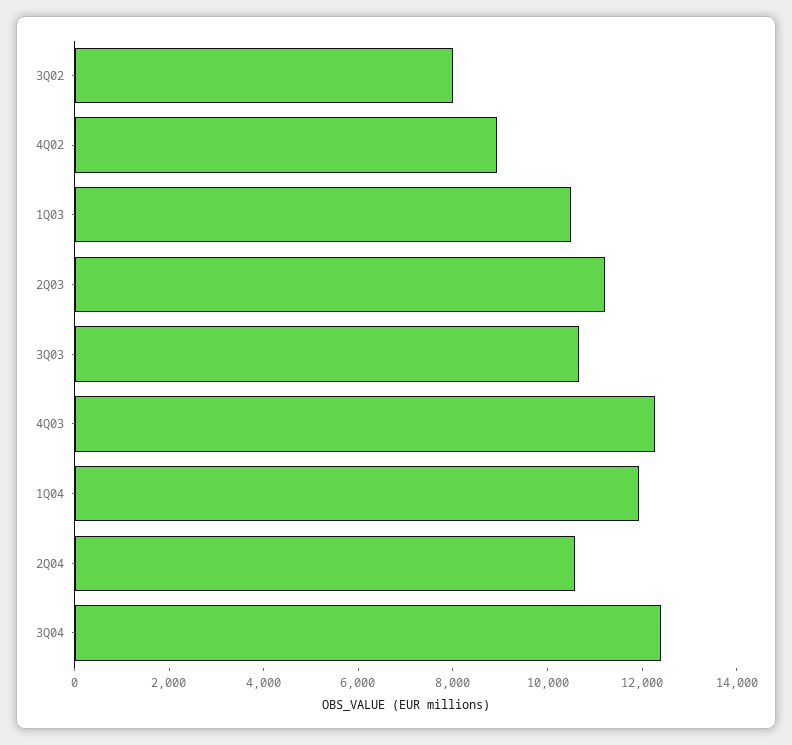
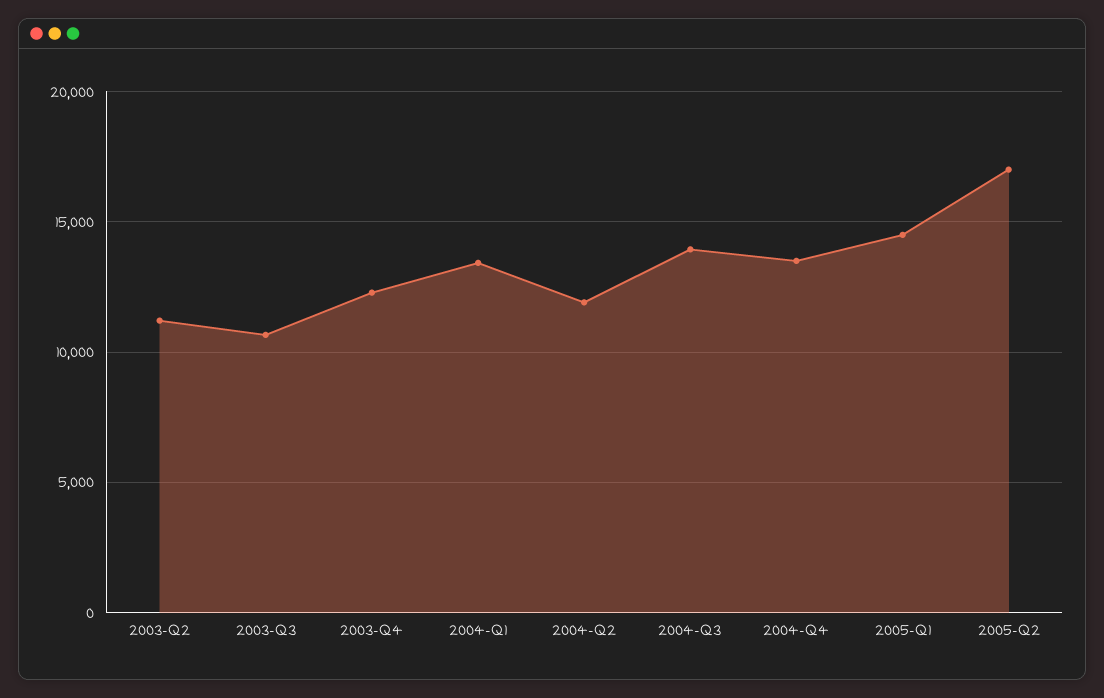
3Q02: 8000 -> none
4Q02: 9000 -> none
1Q03: 10500 -> none
1Q04: 12000 -> 13500
2Q04: 10500 -> 12000
3Q04: 12500 -> 14000
2004-Q4: none -> 13500
2005-Q1: none -> 14500
2005-Q2: none -> 17000

